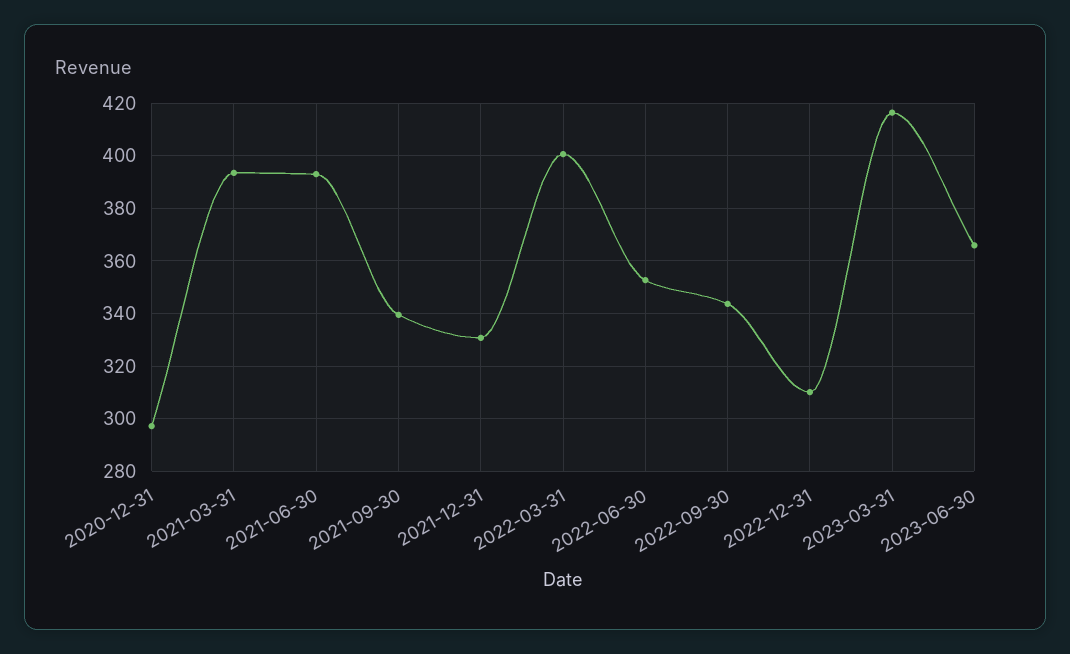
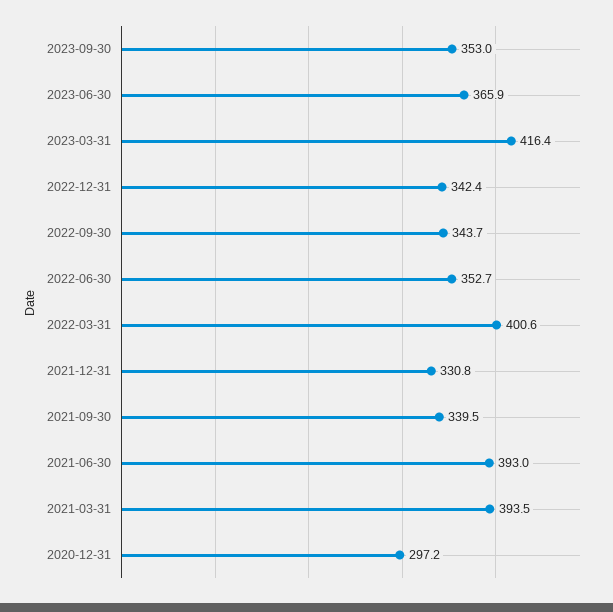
2022-12-31: 310 -> 342.4
2023-09-30: none -> 353

